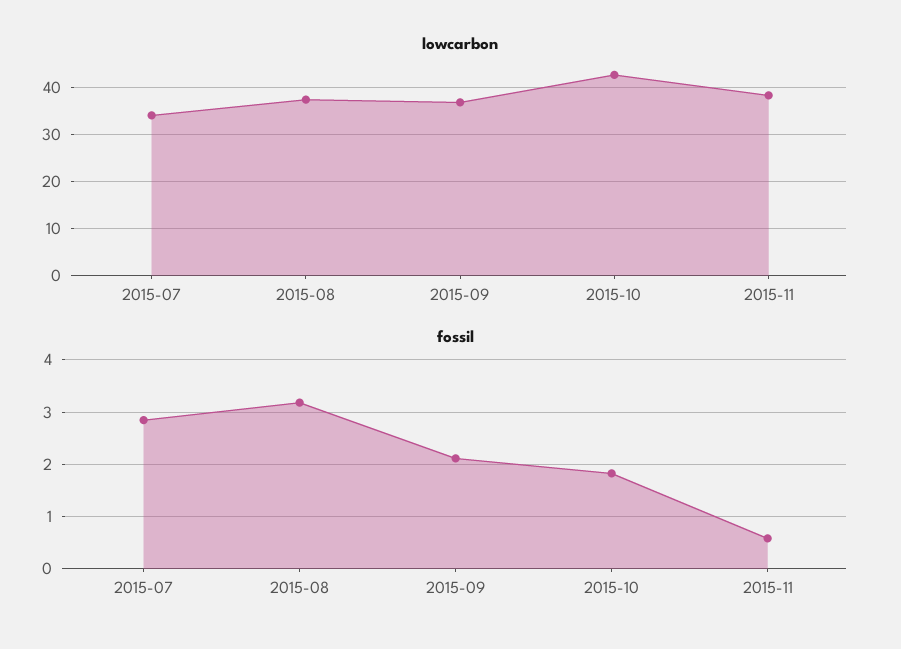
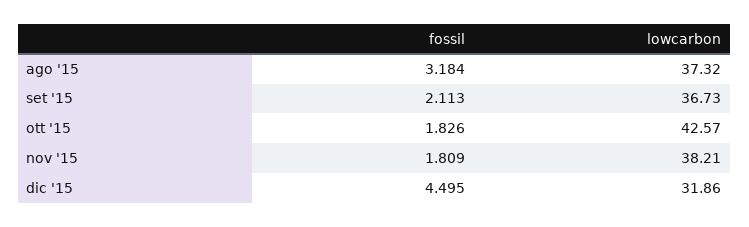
lowcarbon, 2015-07: 34 -> none
fossil, 2015-07: 2.8 -> none
fossil, 2015-11: 0.6 -> 1.809
fossil, dic '15: none -> 4.495
lowcarbon, dic '15: none -> 31.86

